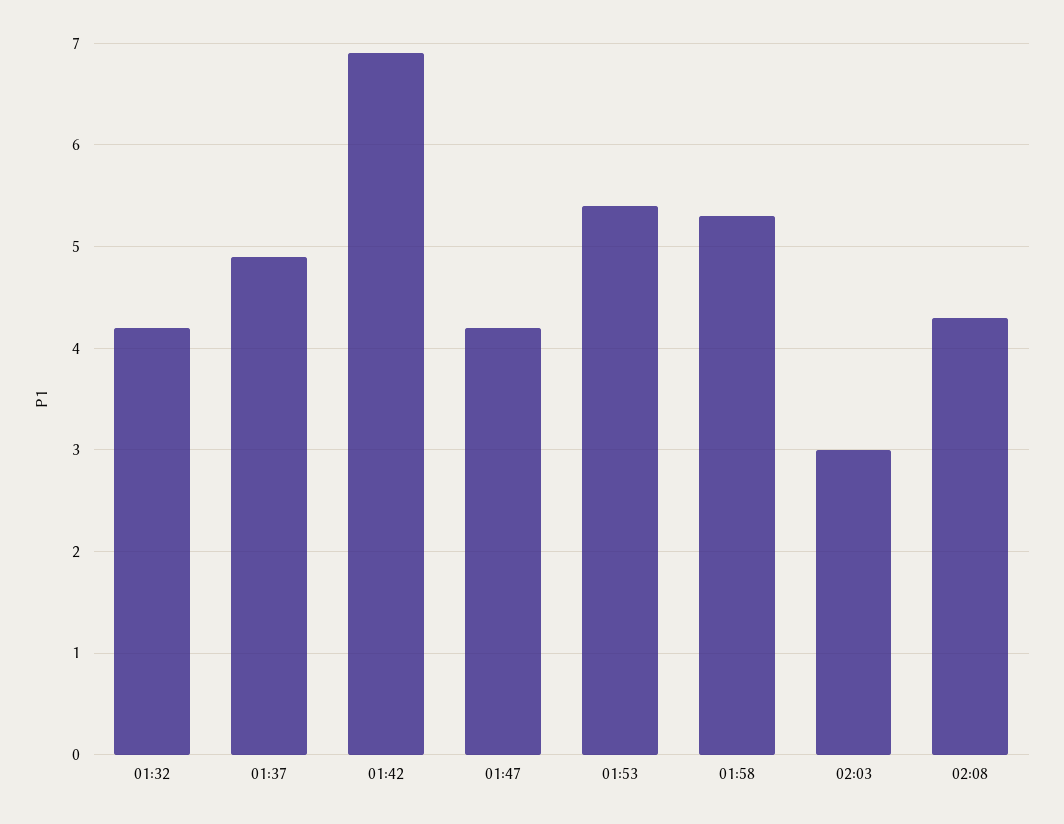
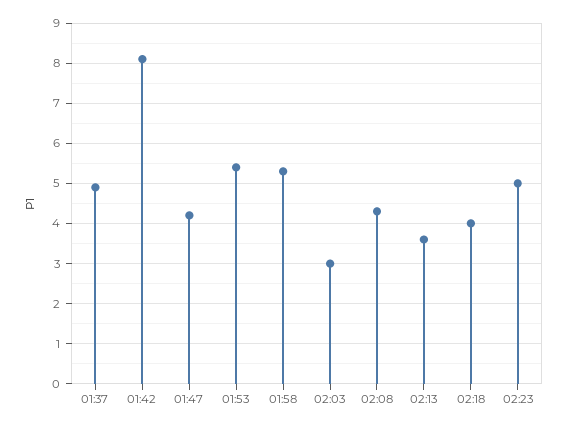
01:32: 4.2 -> none
01:42: 6.9 -> 8
02:13: none -> 3.5
02:18: none -> 4
02:23: none -> 5

